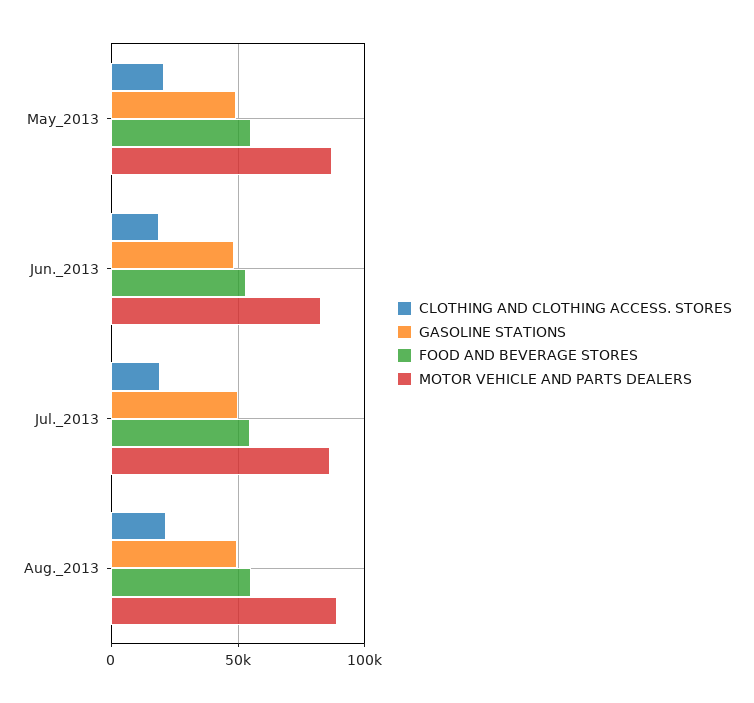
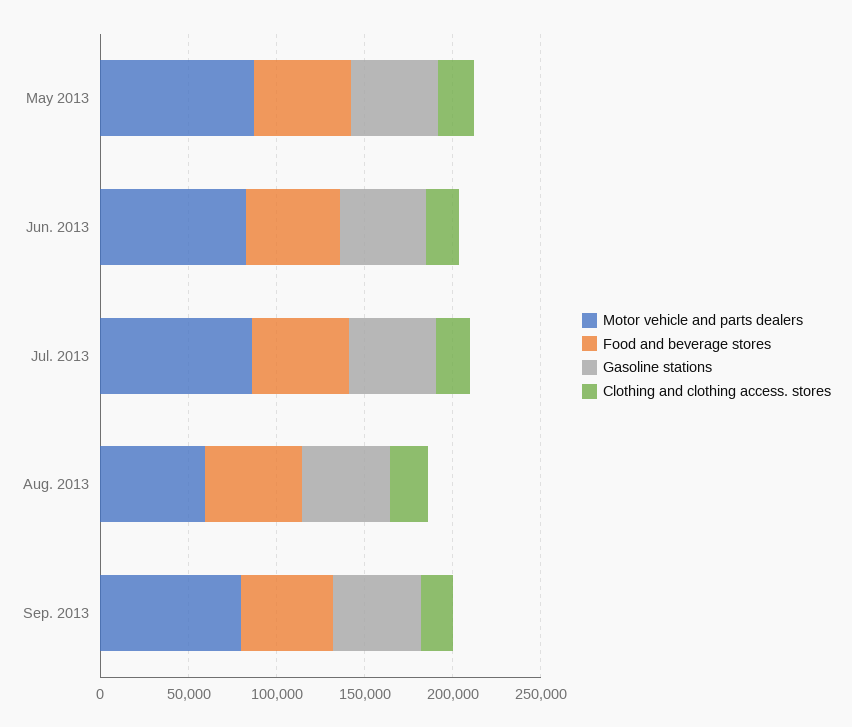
MOTOR VEHICLE AND PARTS DEALERS, Aug._2013: 90000 -> 60000
MOTOR VEHICLE AND PARTS DEALERS, Sep. 2013: none -> 80000
FOOD AND BEVERAGE STORES, Sep. 2013: none -> 50000
GASOLINE STATIONS, Sep. 2013: none -> 50000
CLOTHING AND CLOTHING ACCESS. STORES, Sep. 2013: none -> 20000

